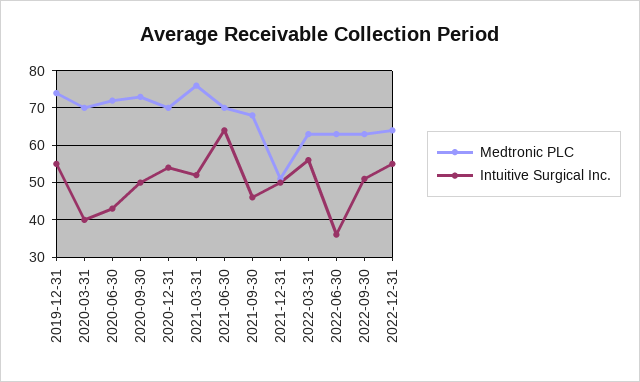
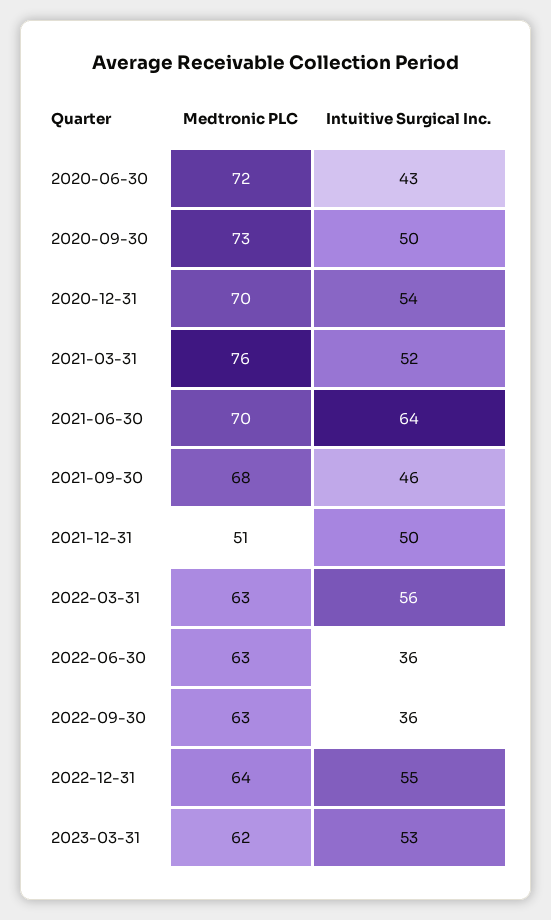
Medtronic PLC, 2019-12-31: 75 -> none
Intuitive Surgical Inc., 2019-12-31: 55 -> none
Medtronic PLC, 2020-03-31: 70 -> none
Intuitive Surgical Inc., 2020-03-31: 40 -> none
Intuitive Surgical Inc., 2022-09-30: 50 -> 36
Medtronic PLC, 2023-03-31: none -> 62
Intuitive Surgical Inc., 2023-03-31: none -> 53

